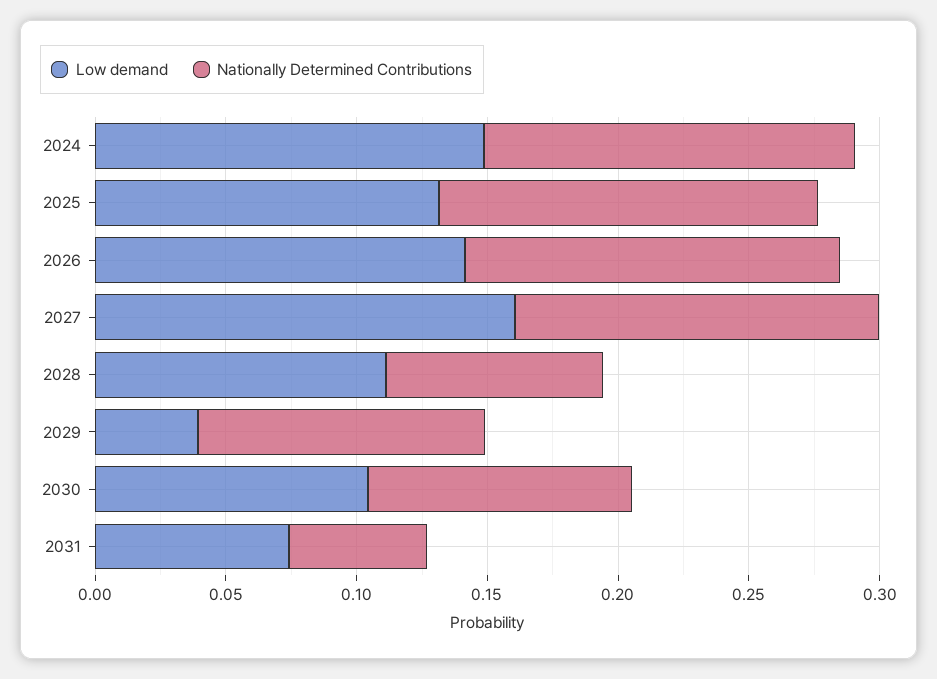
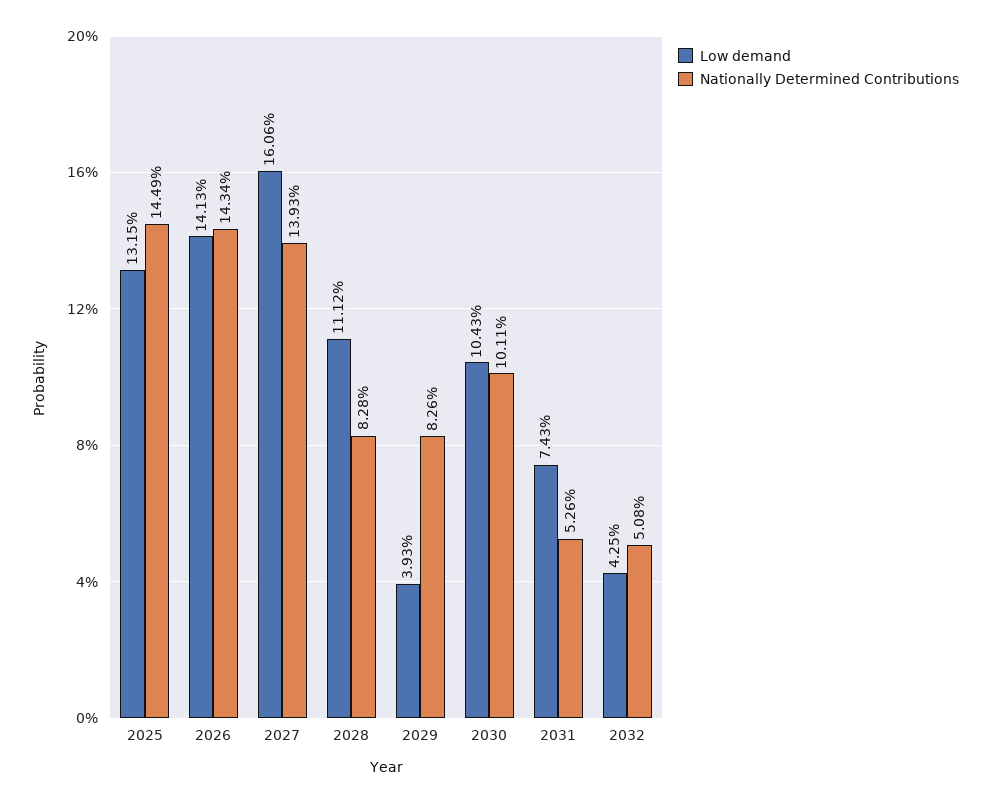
Low demand, 2024: 0.15 -> none
Nationally Determined Contributions, 2024: 0.14 -> none
Nationally Determined Contributions, 2029: 0.11 -> 0.0826
Low demand, 2032: none -> 0.0425
Nationally Determined Contributions, 2032: none -> 0.0508

